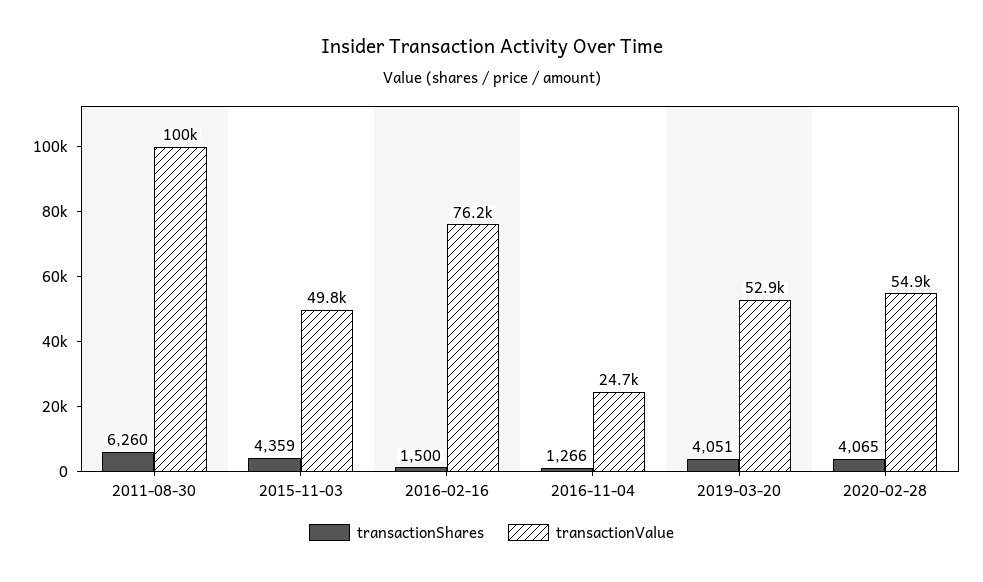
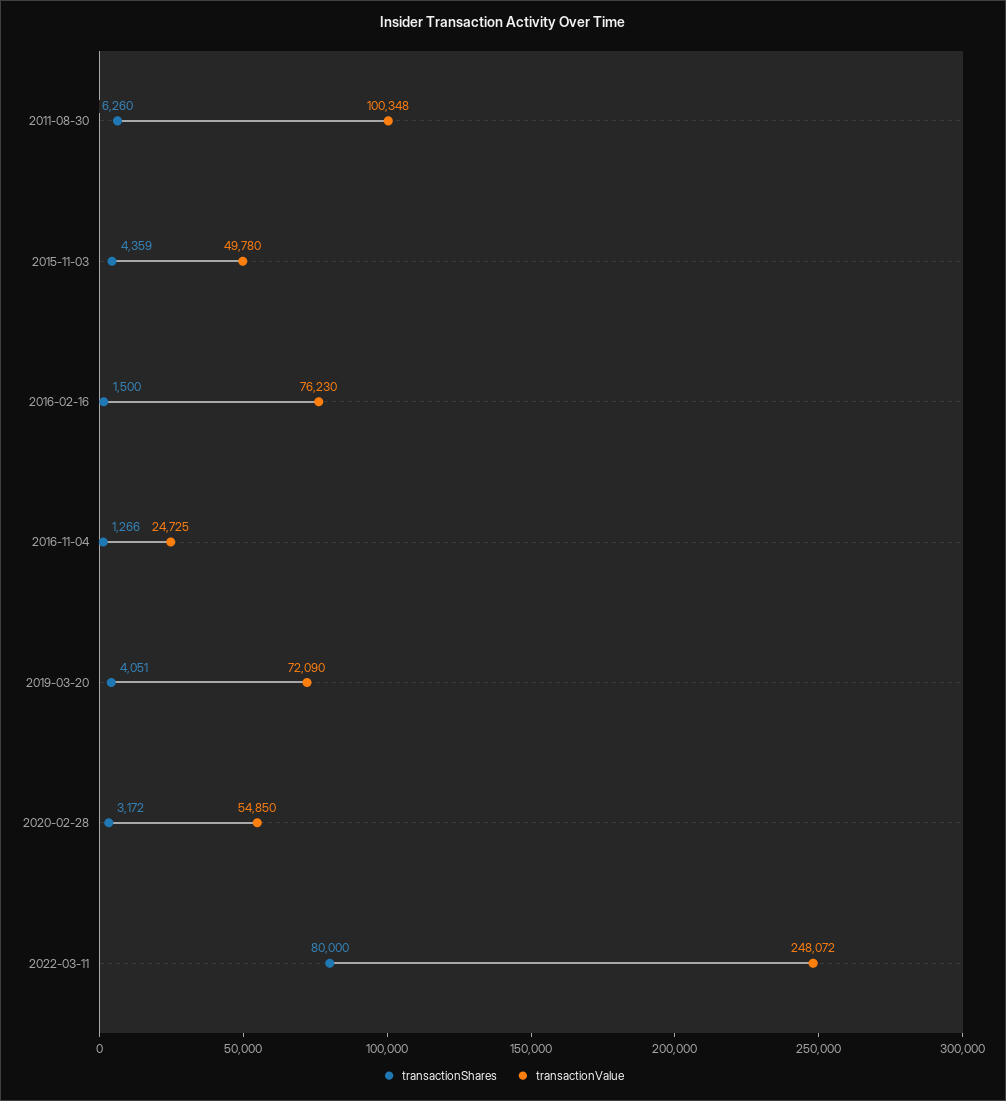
transactionValue, 2019-03-20: 52900 -> 72090
transactionShares, 2020-02-28: 4065 -> 3172
transactionShares, 2022-03-11: none -> 80000
transactionValue, 2022-03-11: none -> 248072

